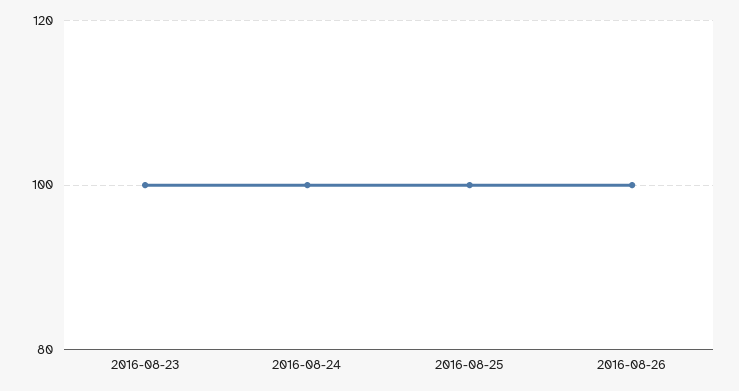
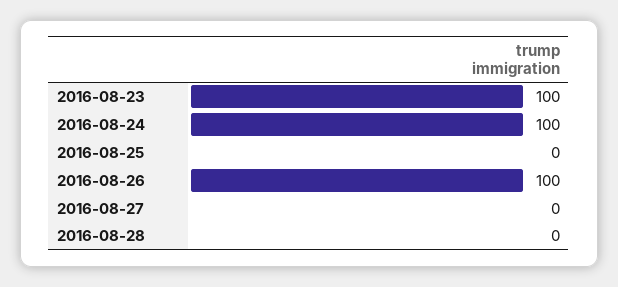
2016-08-25: 100 -> 0
2016-08-27: none -> 0
2016-08-28: none -> 0

